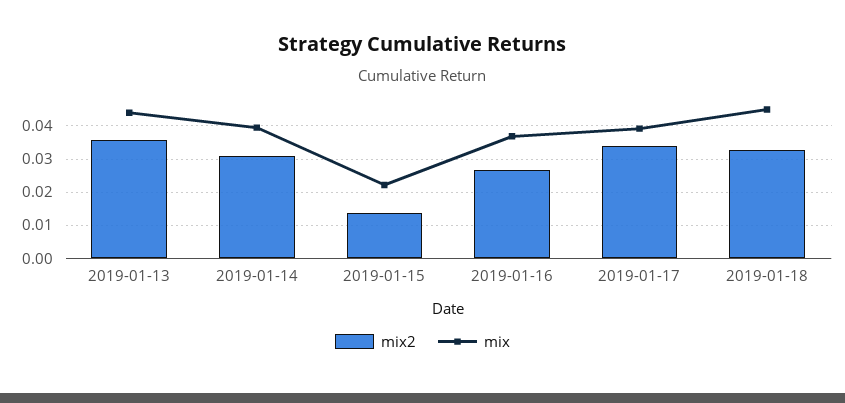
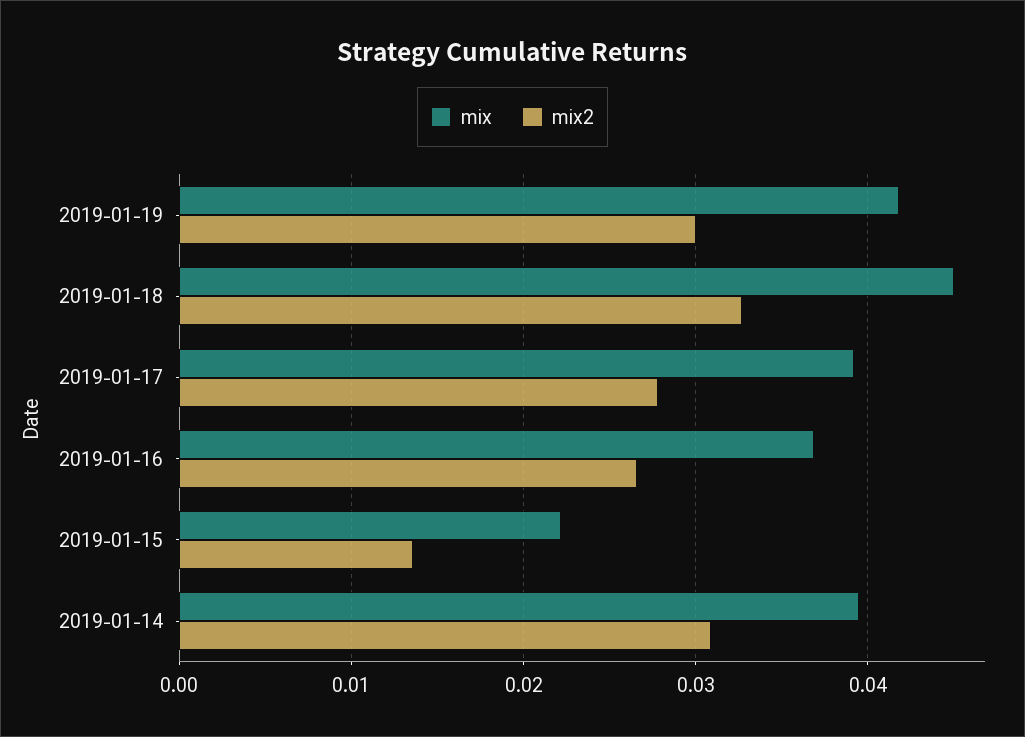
mix2, 2019-01-13: 0.036 -> none
mix, 2019-01-13: 0.044 -> none
mix2, 2019-01-17: 0.034 -> 0.028
mix, 2019-01-19: none -> 0.042
mix2, 2019-01-19: none -> 0.03

